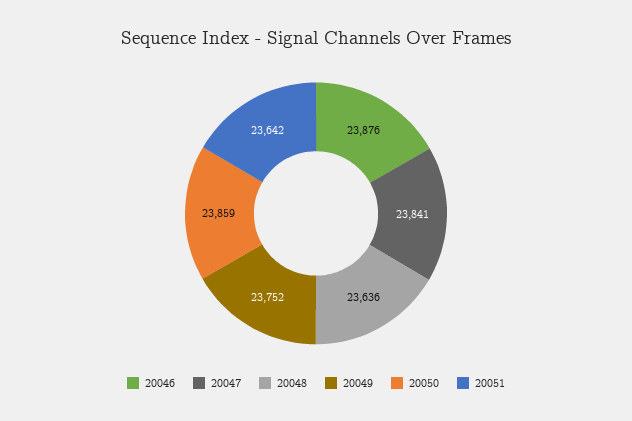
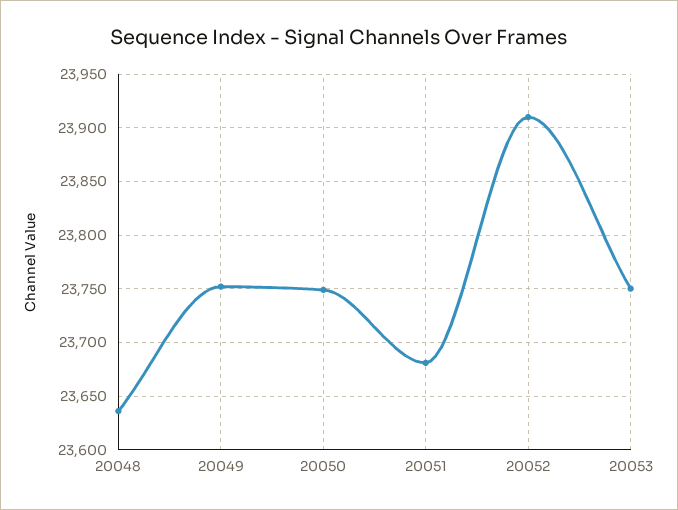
20046: 23876 -> none
20047: 23841 -> none
20050: 23859 -> 23750
20051: 23642 -> 23680
20052: none -> 23910
20053: none -> 23750

